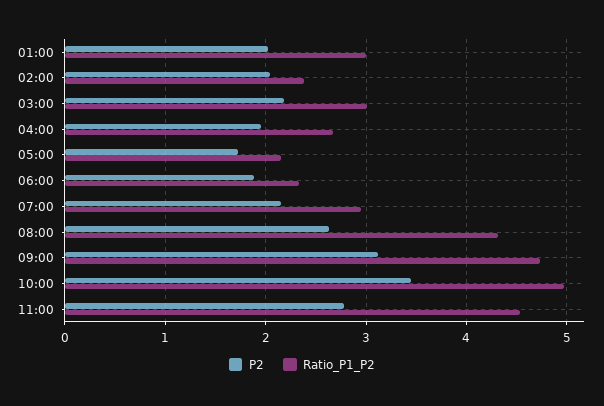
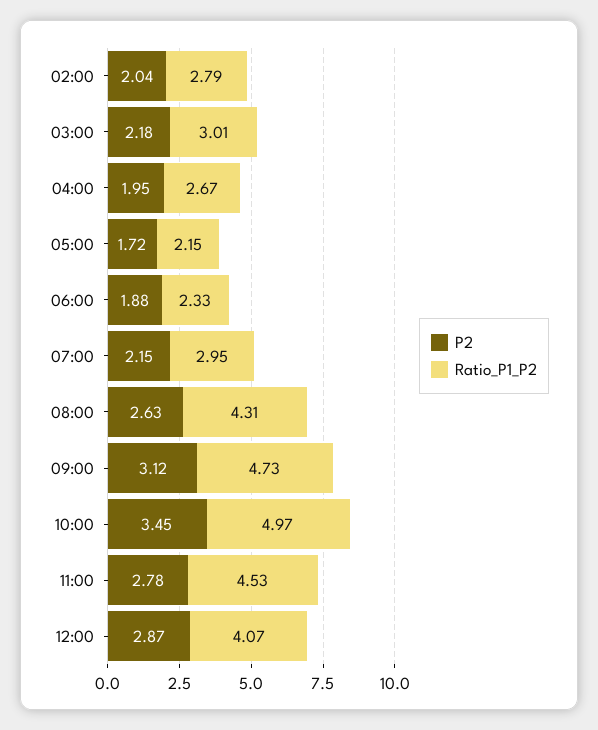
P2, 01:00: 2 -> none
Ratio_P1_P2, 01:00: 3 -> none
Ratio_P1_P2, 02:00: 2.4 -> 2.79
P2, 12:00: none -> 2.87
Ratio_P1_P2, 12:00: none -> 4.07

